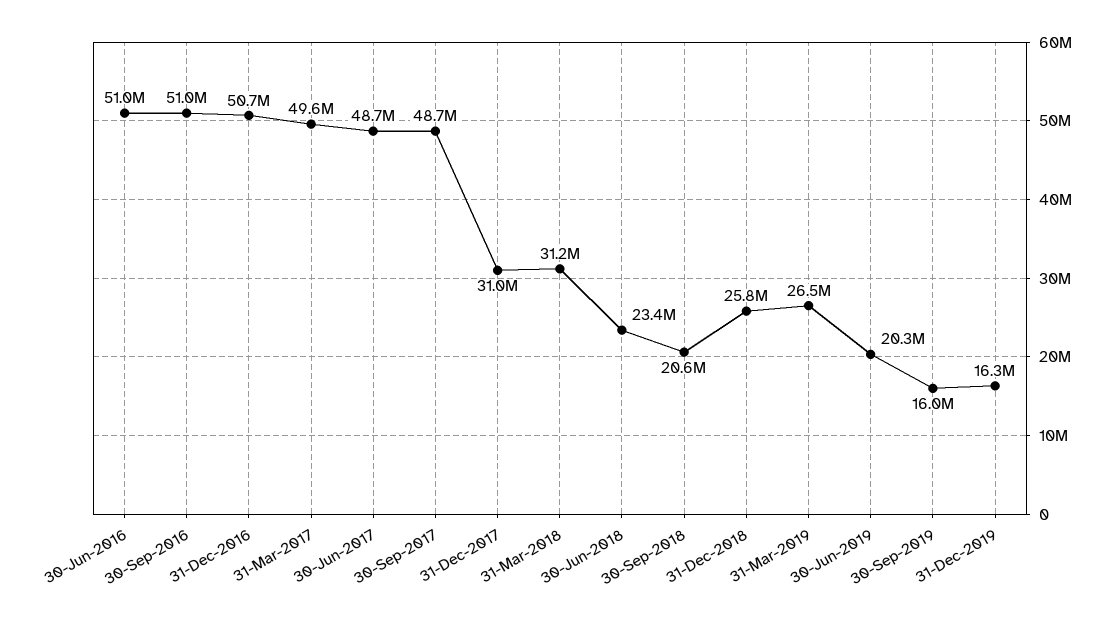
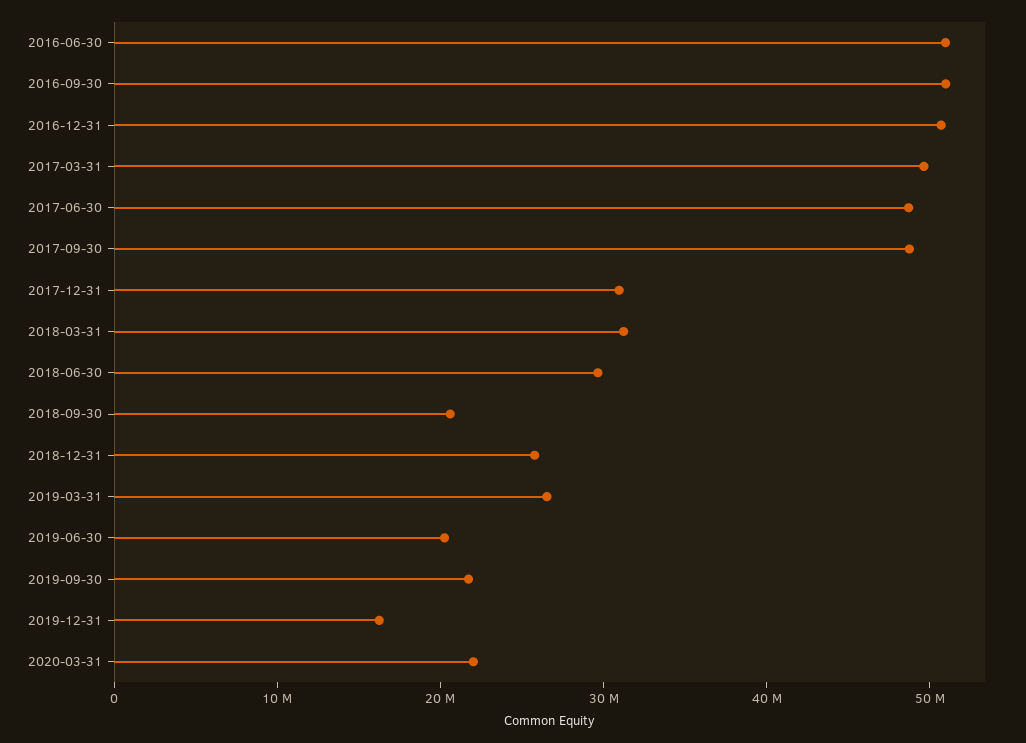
30-Jun-2018: 23400000 -> 30000000
30-Sep-2019: 16000000 -> 22000000
2020-03-31: none -> 22000000

